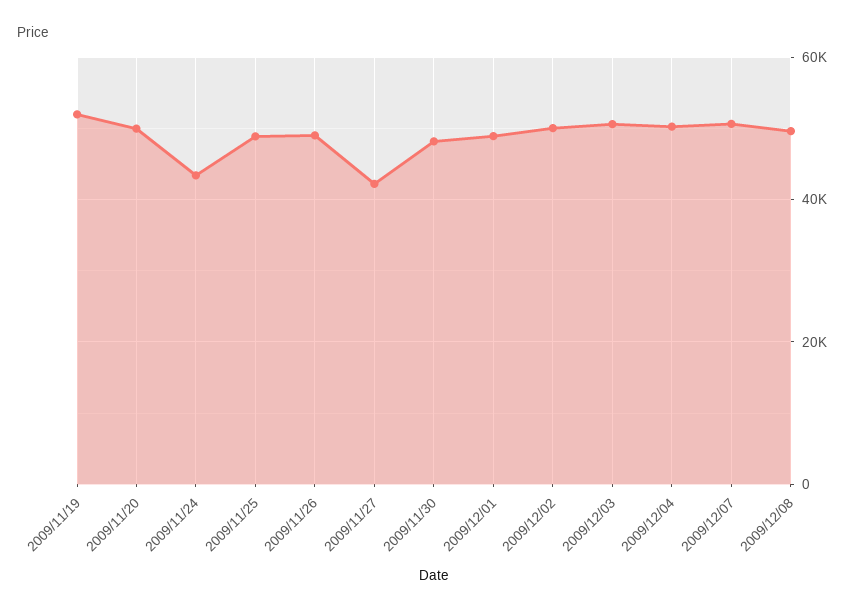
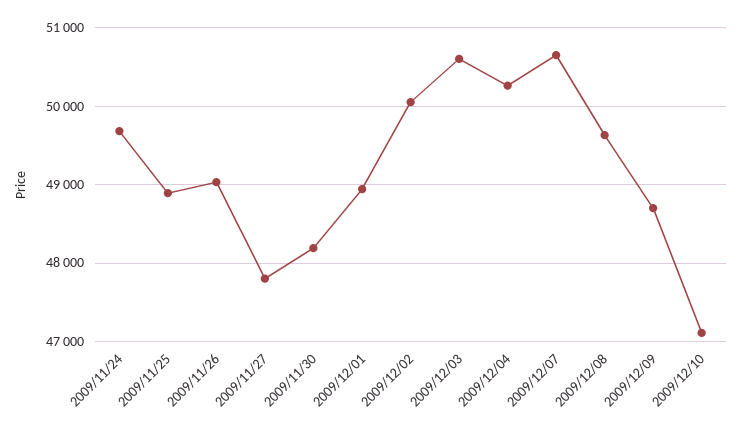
2009/11/19: 52000 -> none
2009/11/20: 50000 -> none
2009/11/24: 44000 -> 49700
2009/11/27: 42000 -> 47800
2009/12/09: none -> 48700
2009/12/10: none -> 47100

